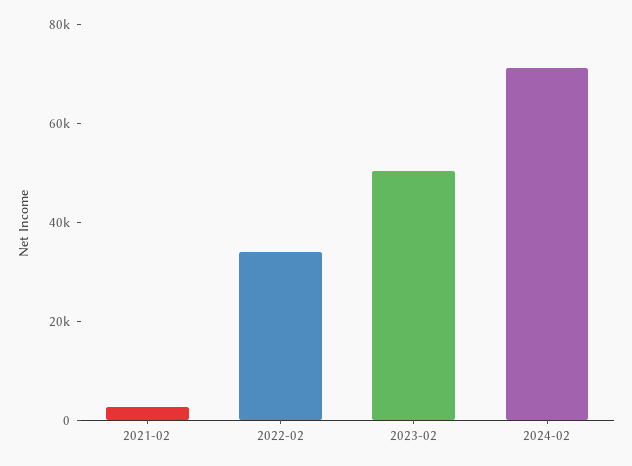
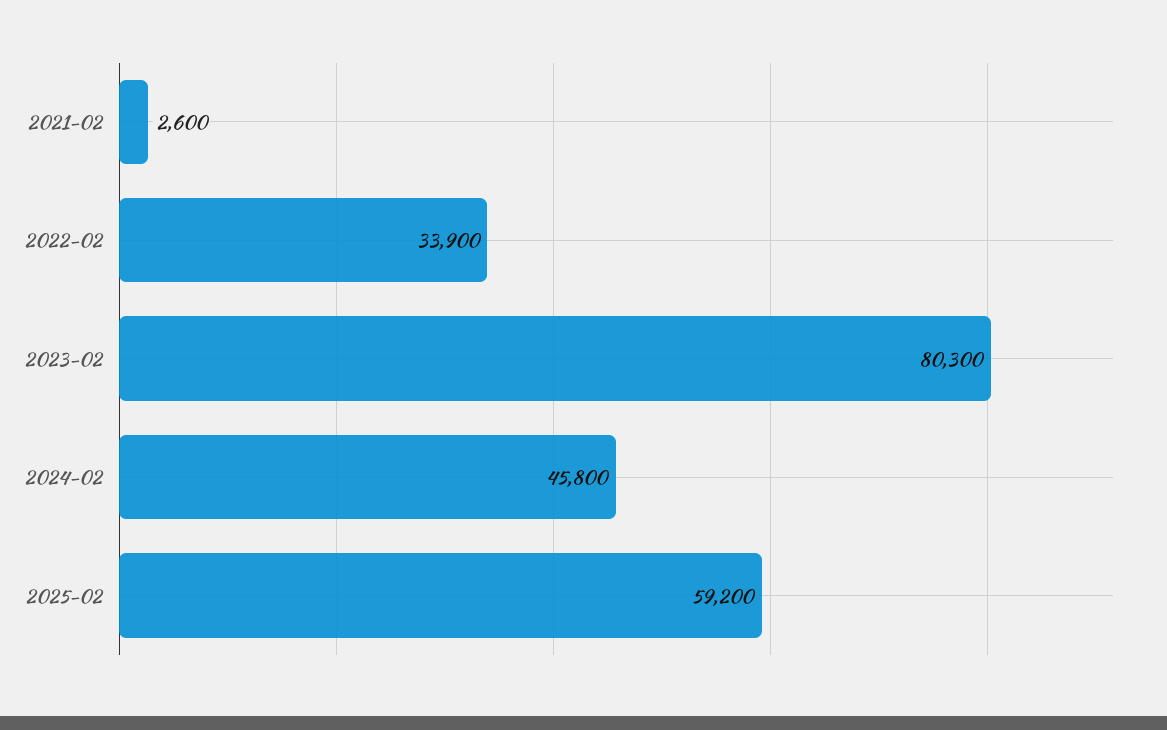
2023-02: 50000 -> 80300
2024-02: 70000 -> 45800
2025-02: none -> 59200

